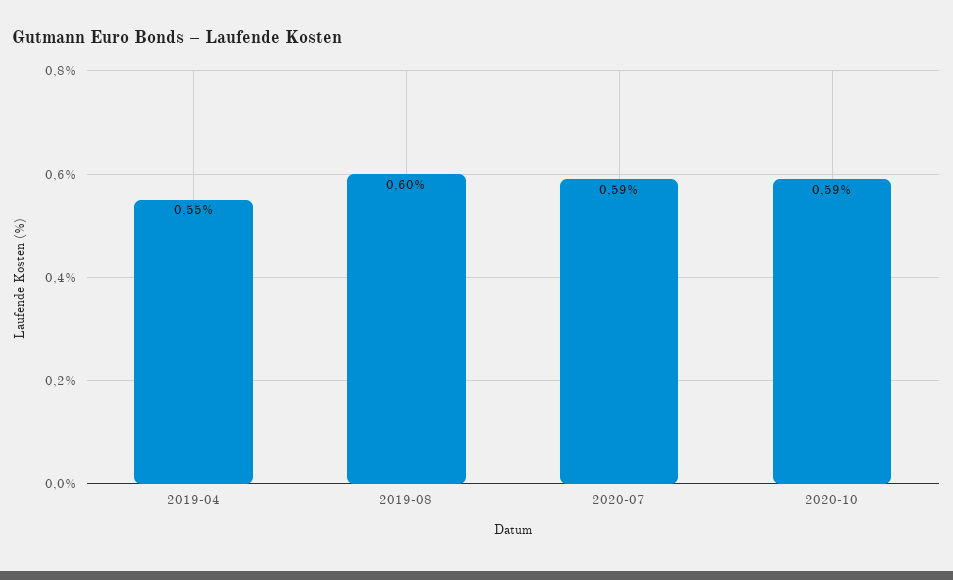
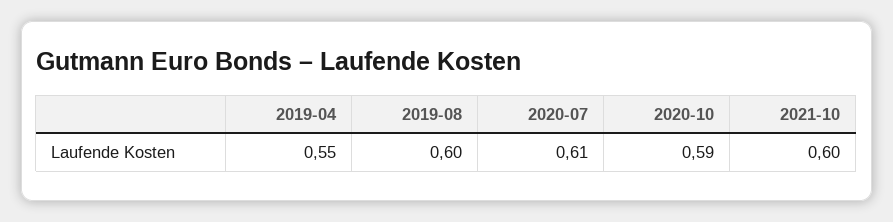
2020-07: 0.59 -> 0.61
2021-10: none -> 0.6

